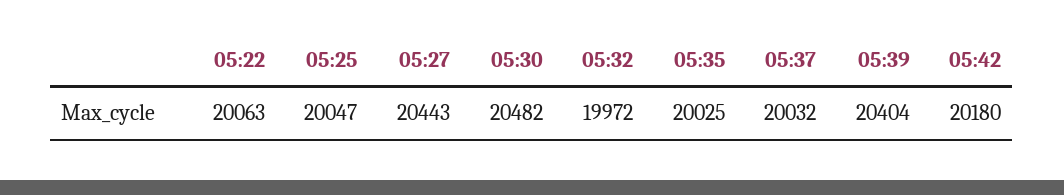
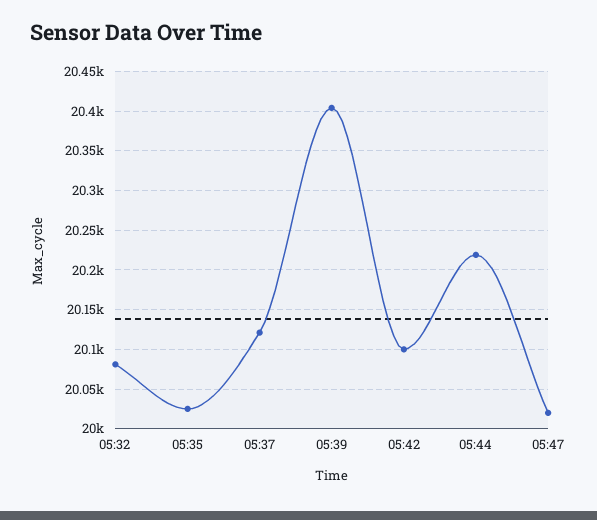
05:22: 20063 -> none
05:25: 20047 -> none
05:27: 20443 -> none
05:30: 20482 -> none
05:32: 19972 -> 20080
05:37: 20032 -> 20120
05:42: 20180 -> 20100
05:44: none -> 20220
05:47: none -> 20020

